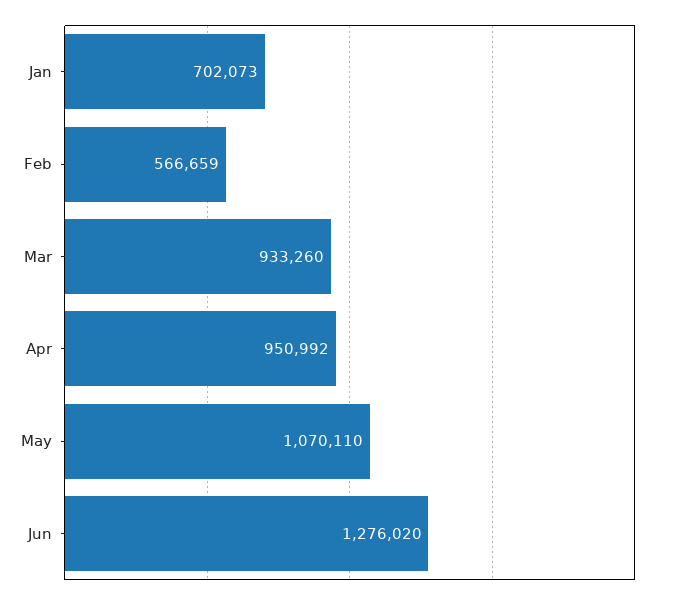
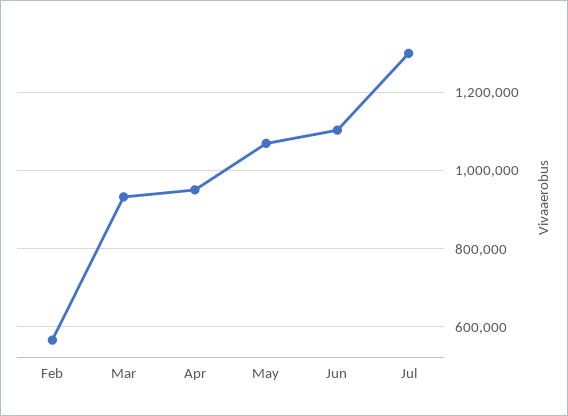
Jan: 702073 -> none
Jun: 1276020 -> 1100000
Jul: none -> 1300000

